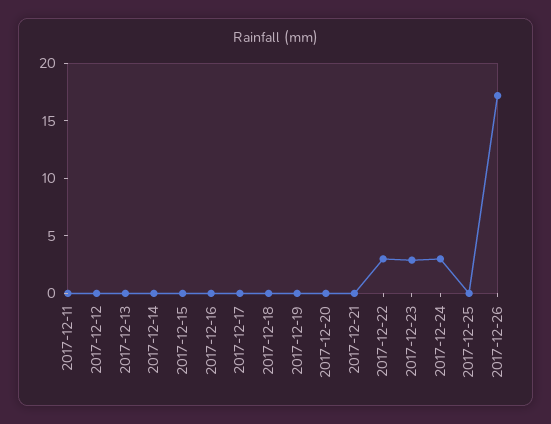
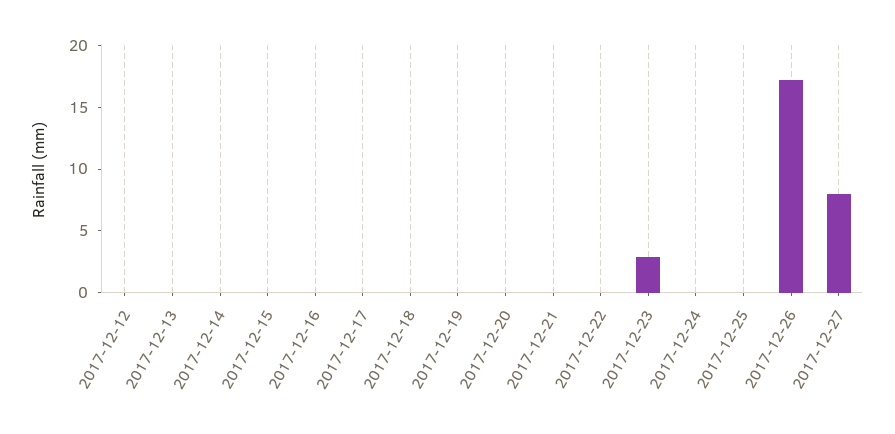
2017-12-11: 0 -> none
2017-12-22: 3 -> 0
2017-12-24: 3 -> 0
2017-12-27: none -> 8

